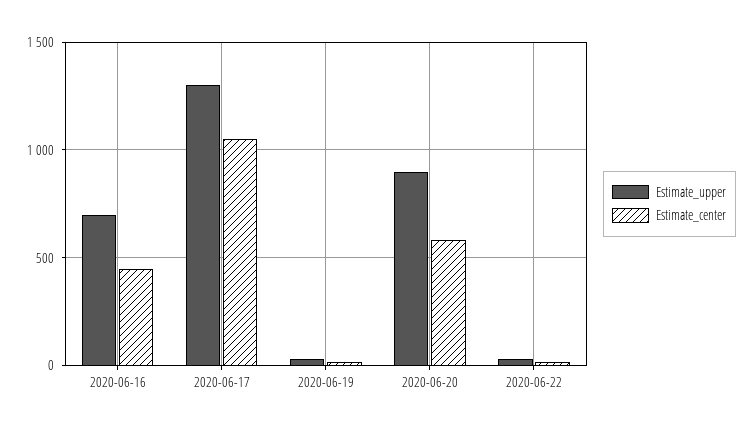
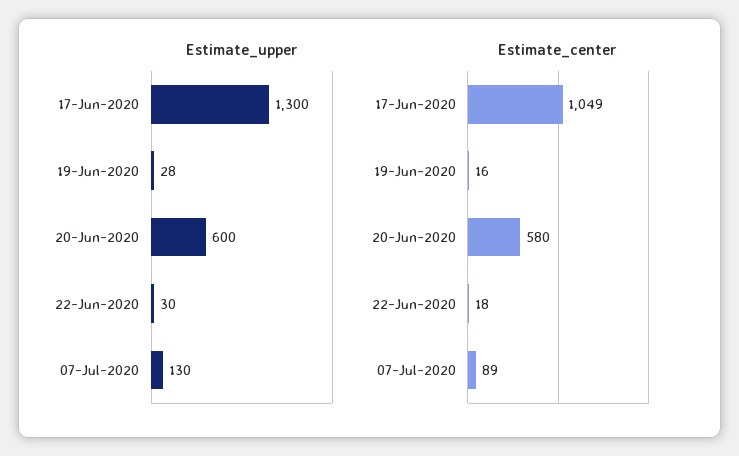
Estimate_upper, 2020-06-16: 700 -> none
Estimate_center, 2020-06-16: 450 -> none
Estimate_upper, 2020-06-20: 900 -> 600
Estimate_upper, 07-Jul-2020: none -> 130
Estimate_center, 07-Jul-2020: none -> 89

